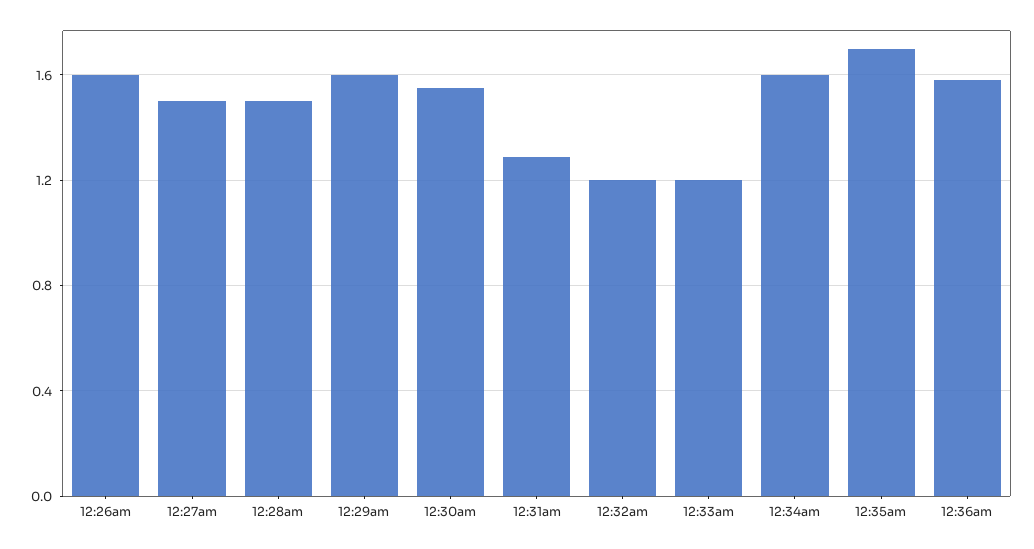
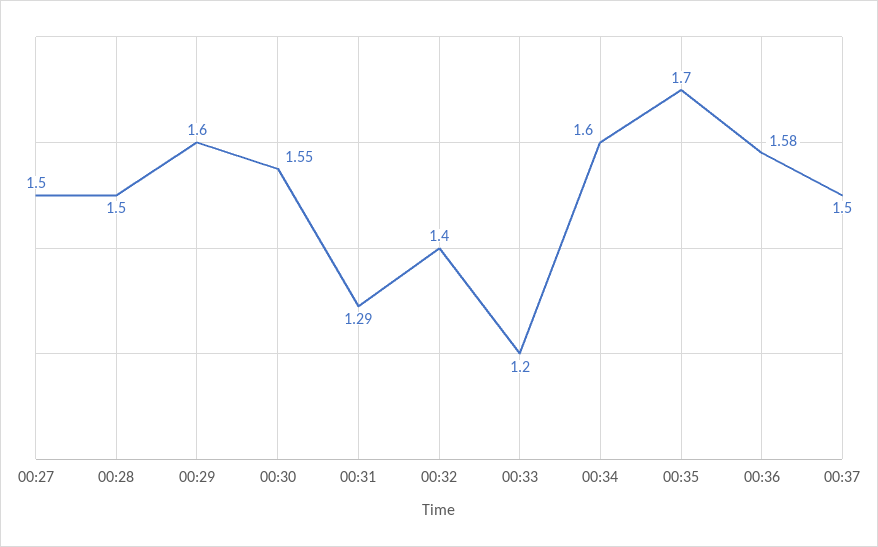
12:26am: 1.6 -> none
12:32am: 1.2 -> 1.4
00:37: none -> 1.5

